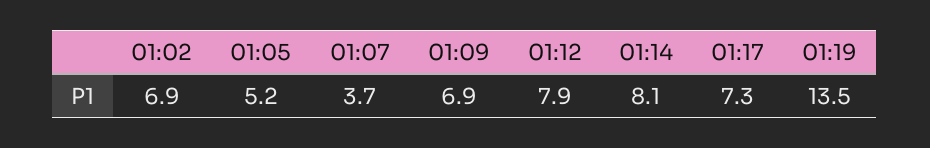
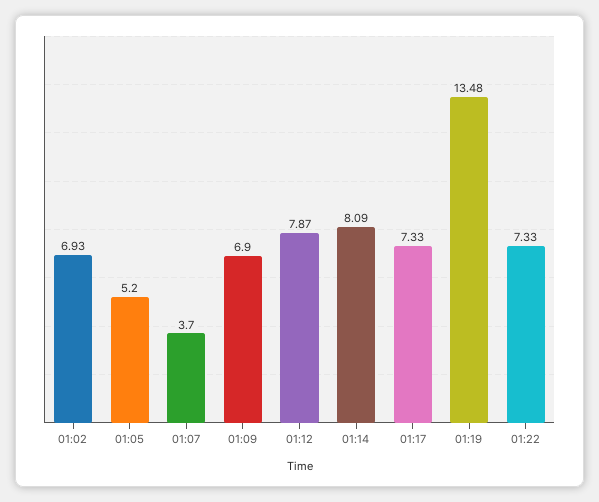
01:22: none -> 7.33

